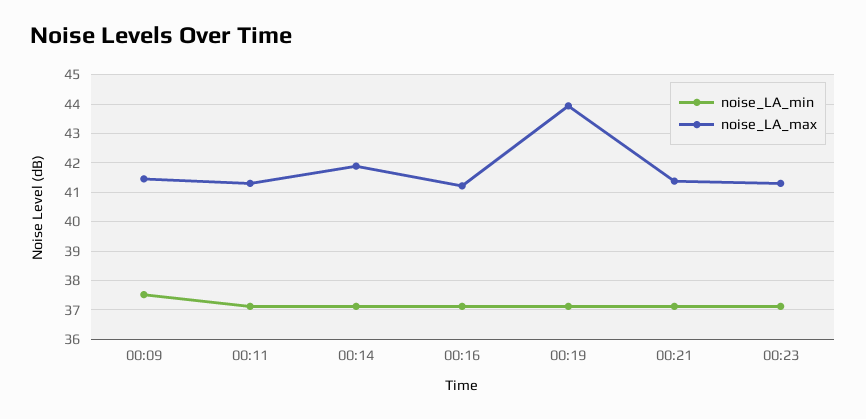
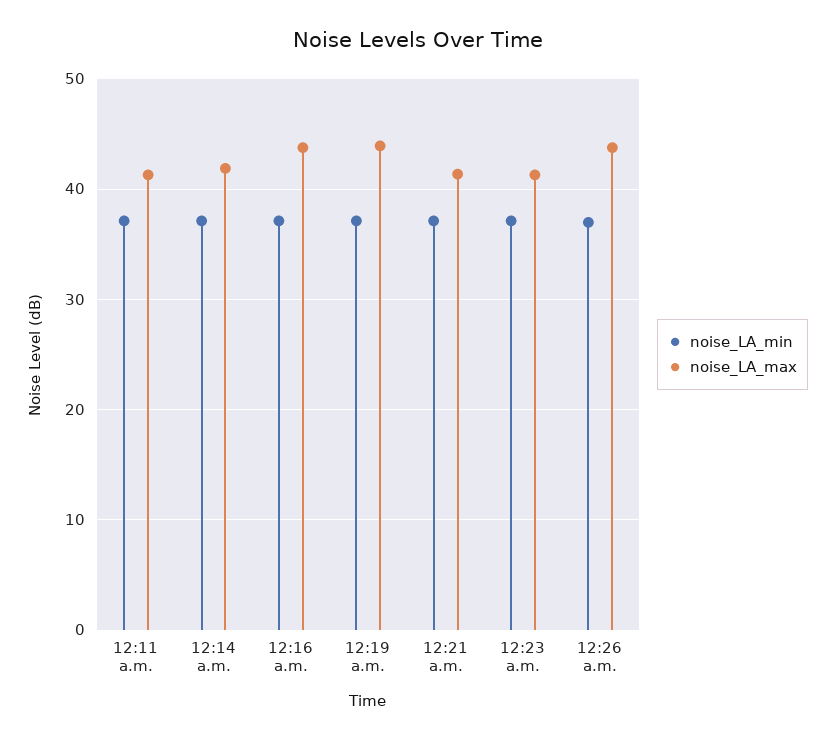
noise_LA_min, 00:09: 37.5 -> none
noise_LA_max, 00:09: 41.5 -> none
noise_LA_max, 00:16: 41.25 -> 44
noise_LA_min, 12:26 a.m.: none -> 37
noise_LA_max, 12:26 a.m.: none -> 44

